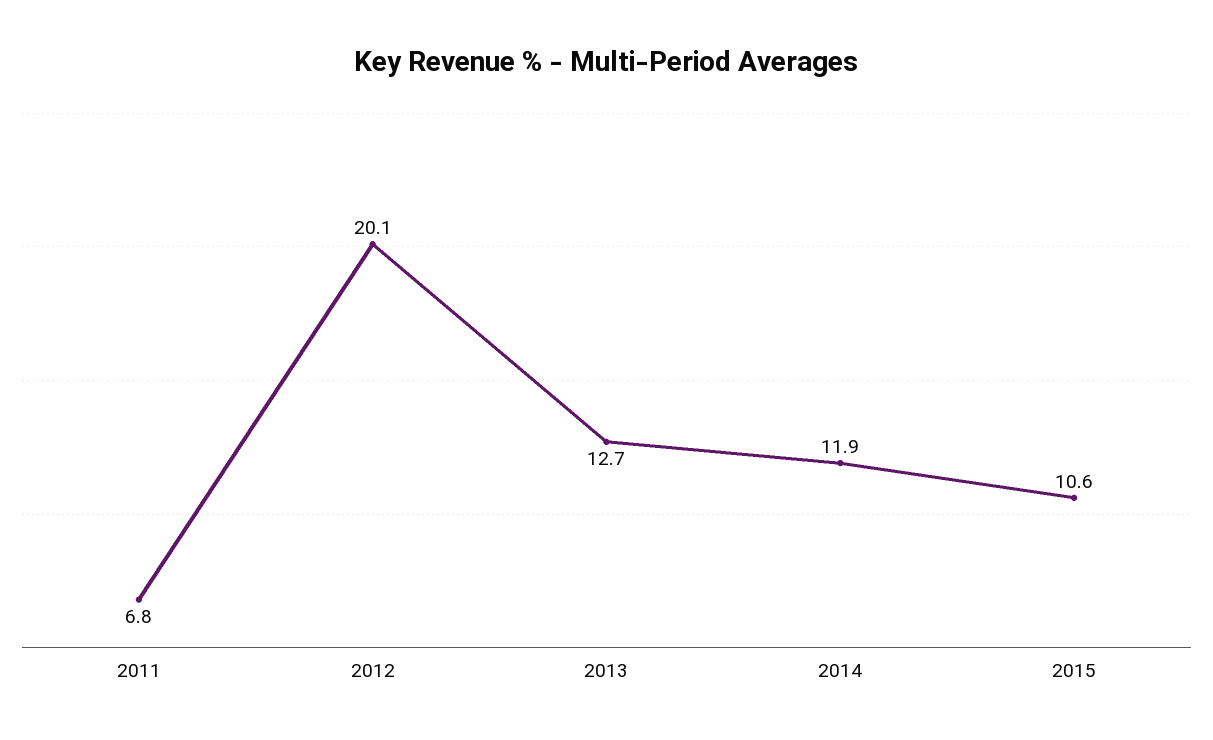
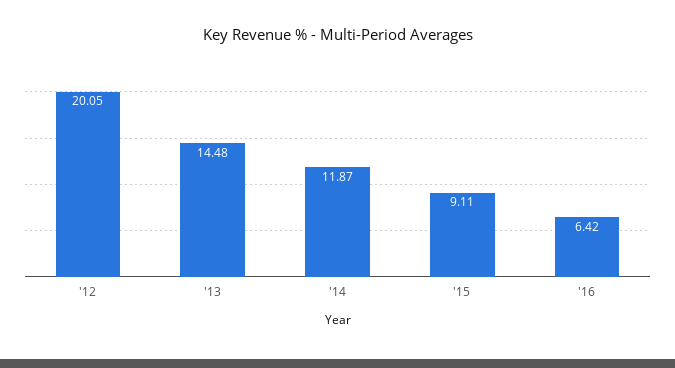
2011: 6.8 -> none
2013: 12.7 -> 14.48
2015: 10.6 -> 9.11
'16: none -> 6.42

